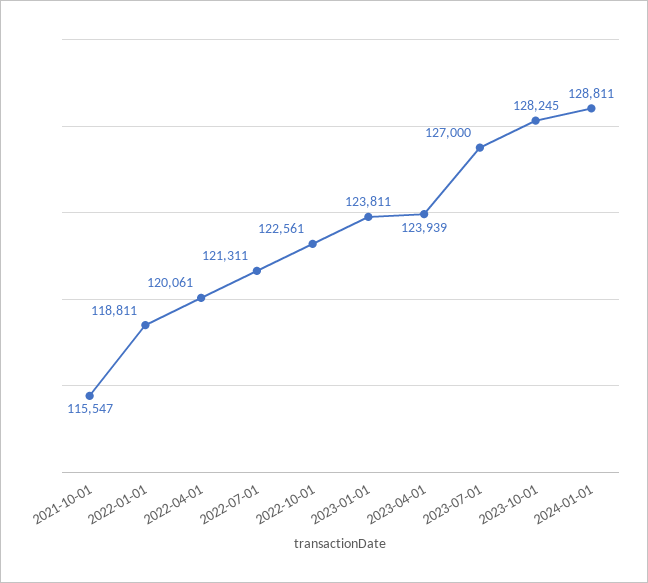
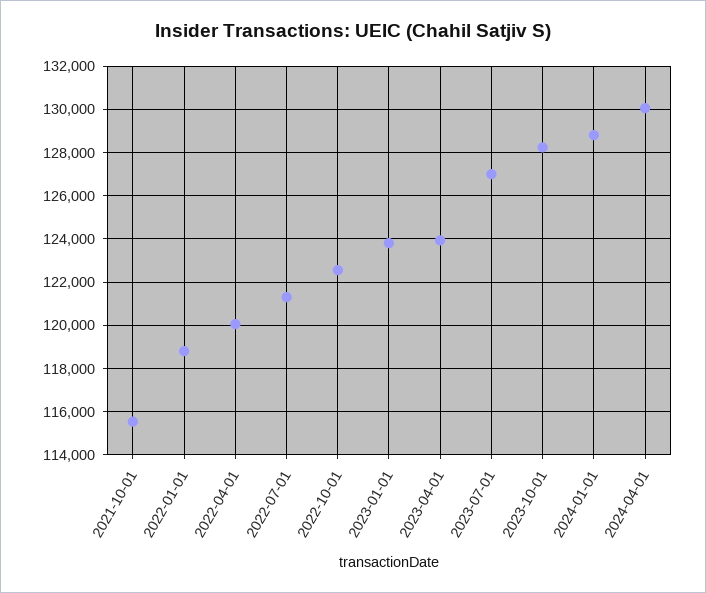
2024-04-01: none -> 130000

